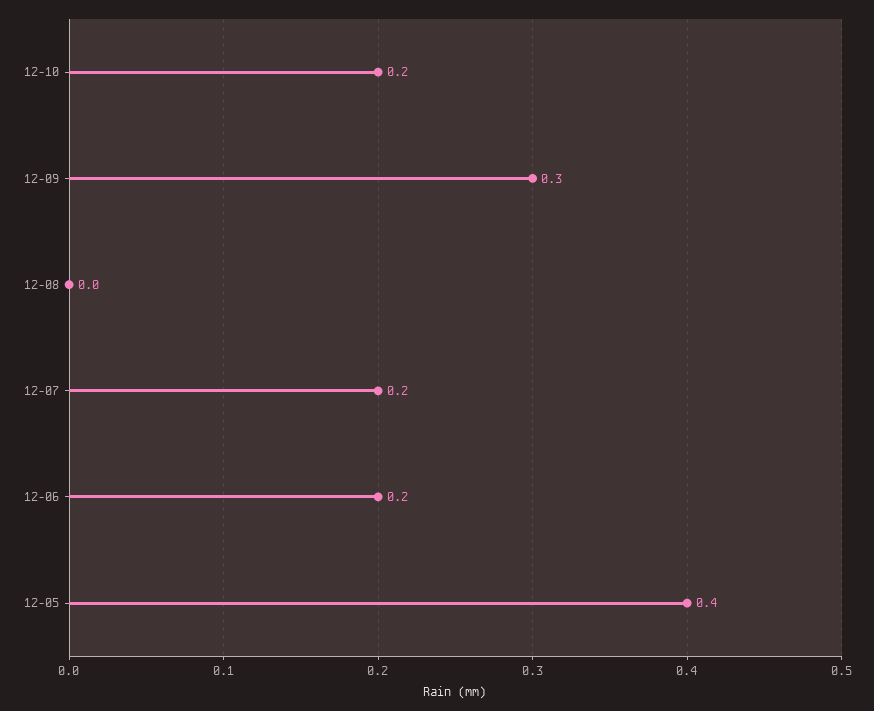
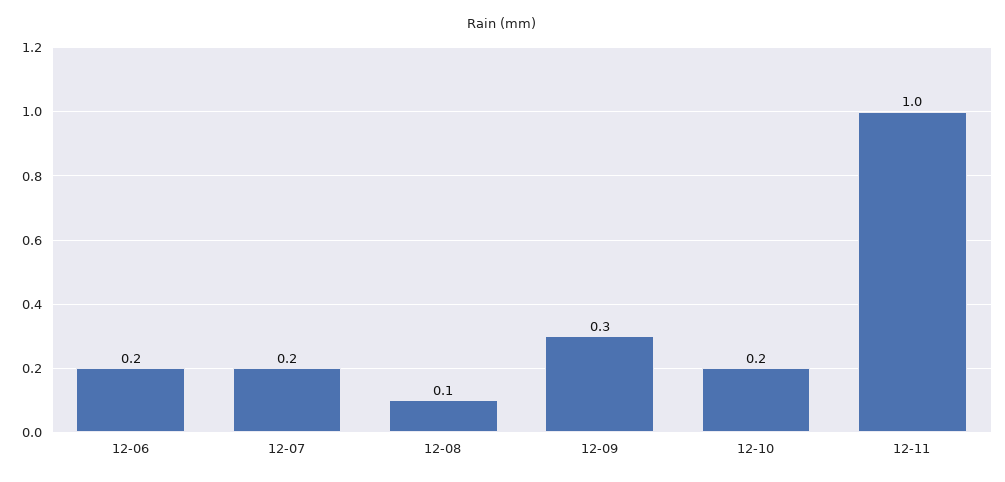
12-08: 0 -> 0.1
12-05: 0.4 -> none
12-11: none -> 1

